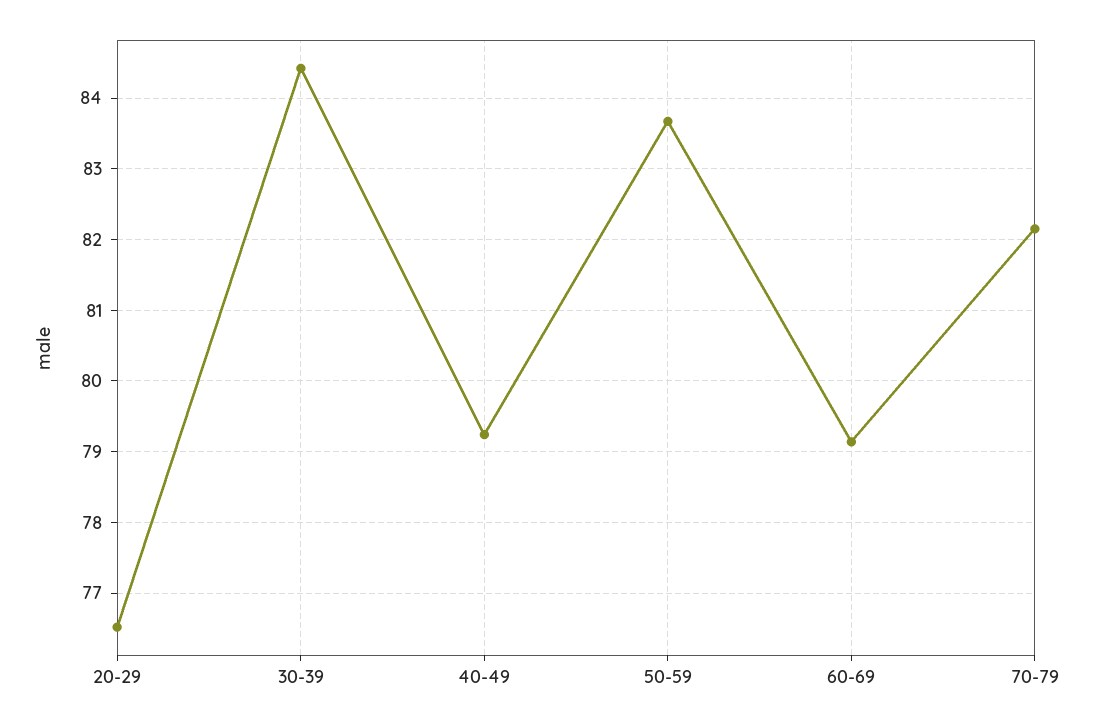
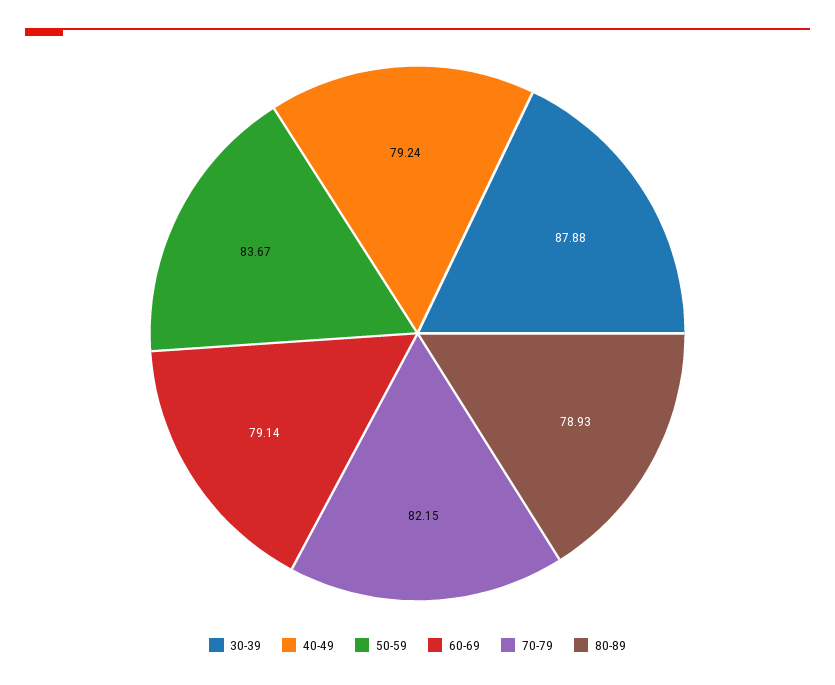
20-29: 76.5 -> none
30-39: 84.4 -> 87.88
80-89: none -> 78.93

